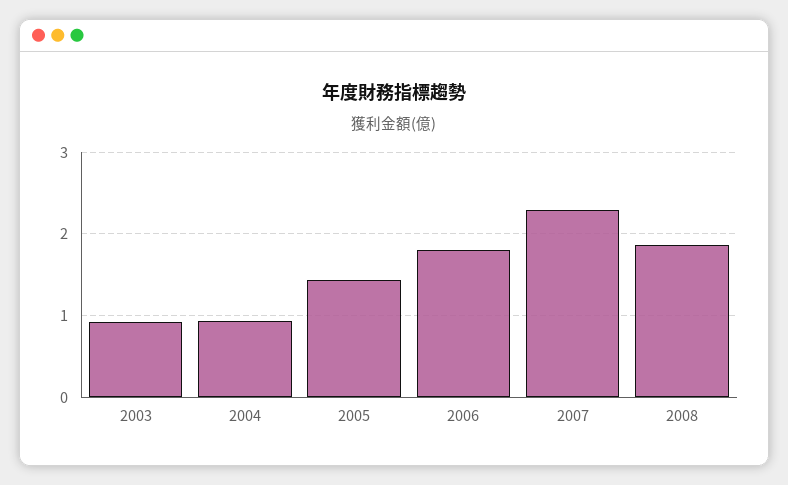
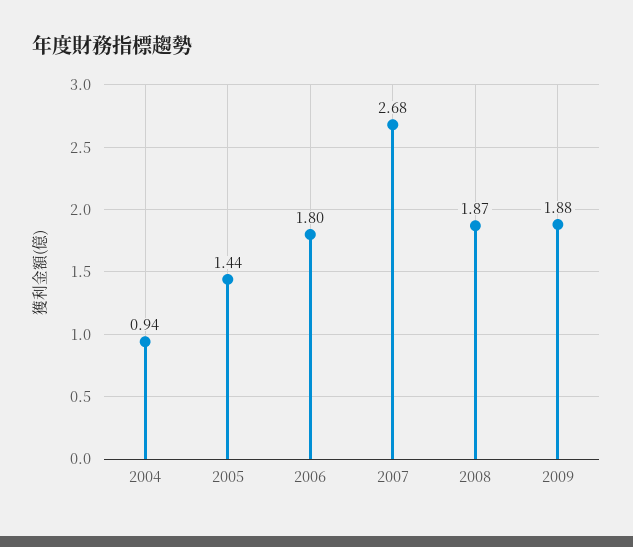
2003: 0.9 -> none
2007: 2.3 -> 2.68
2009: none -> 1.88

